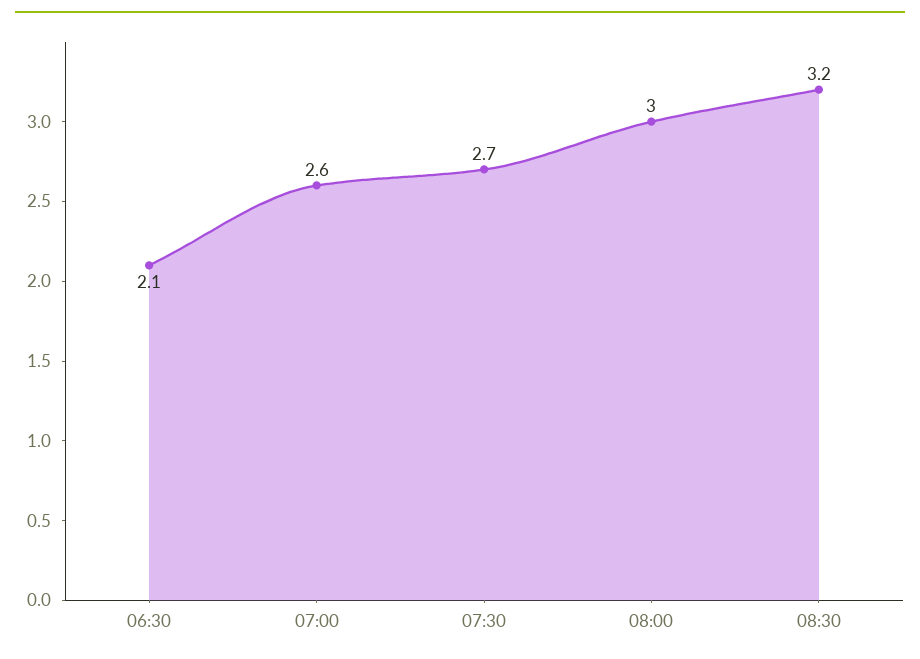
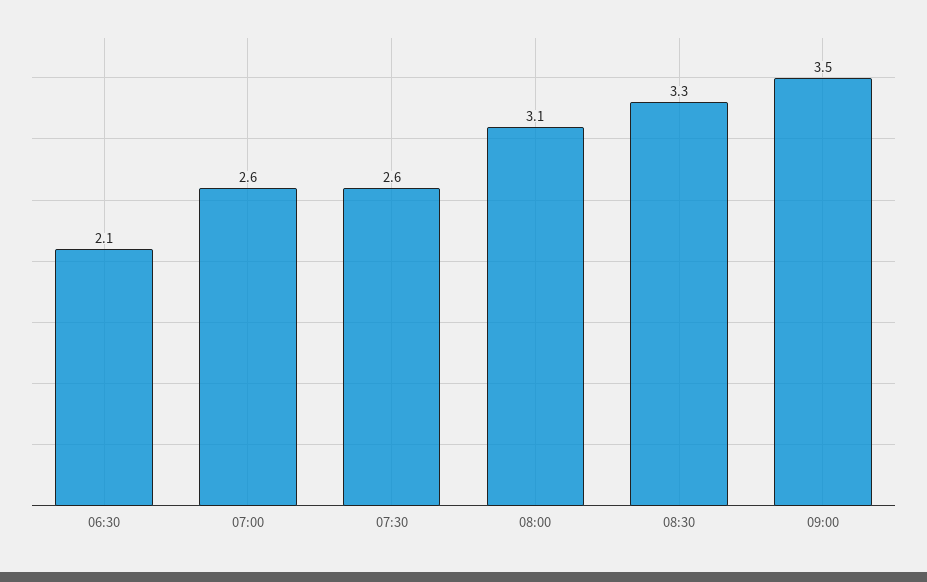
07:30: 2.7 -> 2.6
08:00: 3 -> 3.1
08:30: 3.2 -> 3.3
09:00: none -> 3.5

